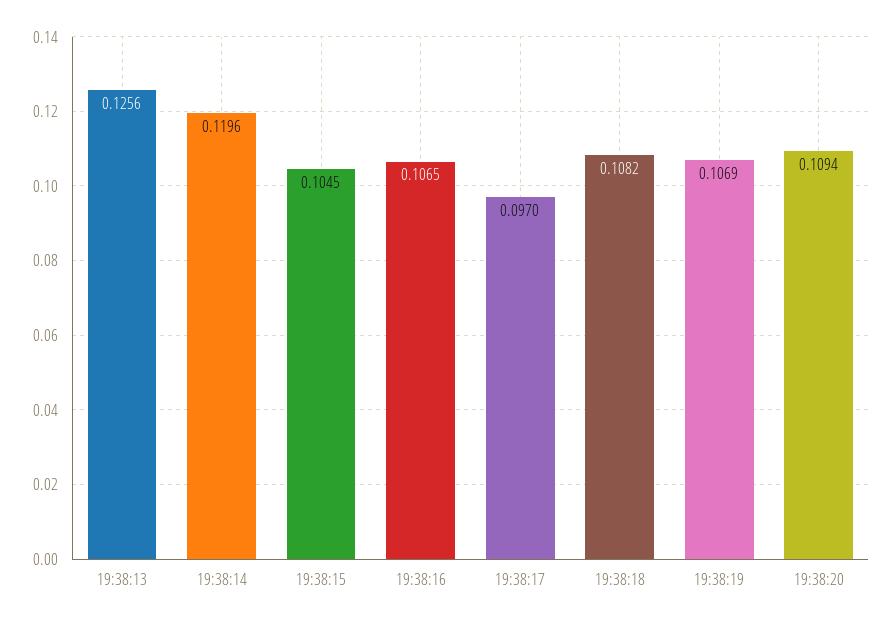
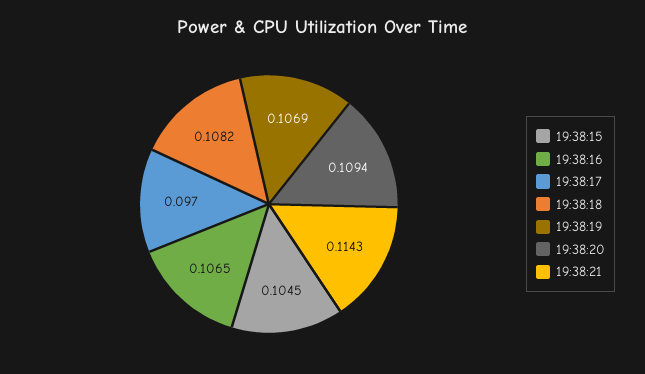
19:38:13: 0.1256 -> none
19:38:14: 0.1196 -> none
19:38:21: none -> 0.1143

